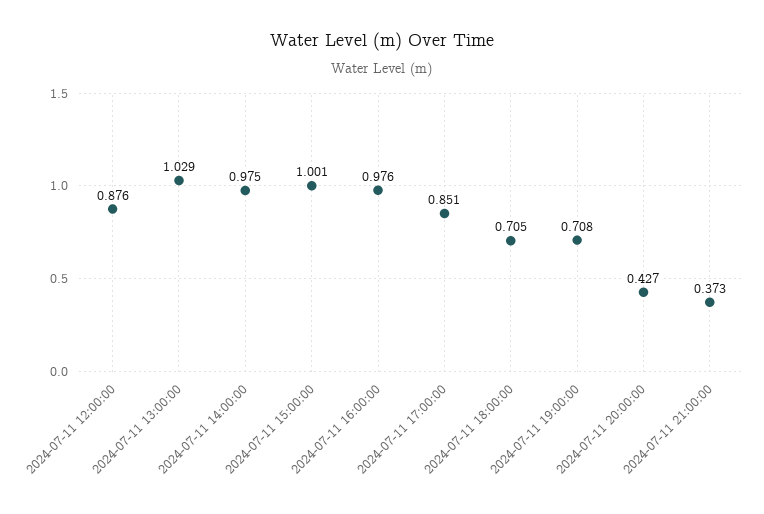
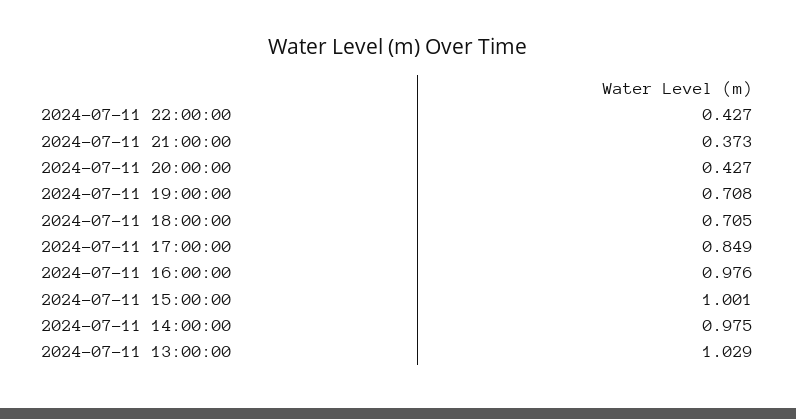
2024-07-11 12:00:00: 0.876 -> none
2024-07-11 17:00:00: 0.851 -> 0.849
2024-07-11 22:00:00: none -> 0.427

